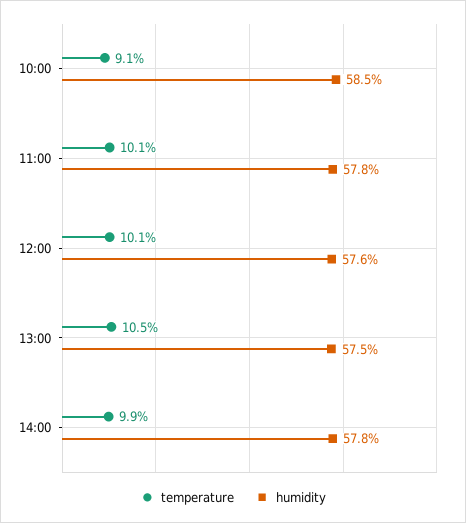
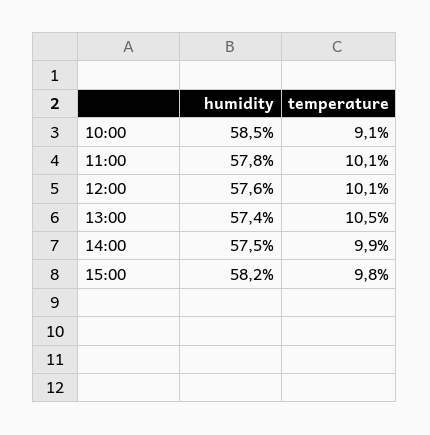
humidity, 13:00: 57.5 -> 57.4
humidity, 14:00: 57.8 -> 57.5
humidity, 15:00: none -> 58.2
temperature, 15:00: none -> 9.8

